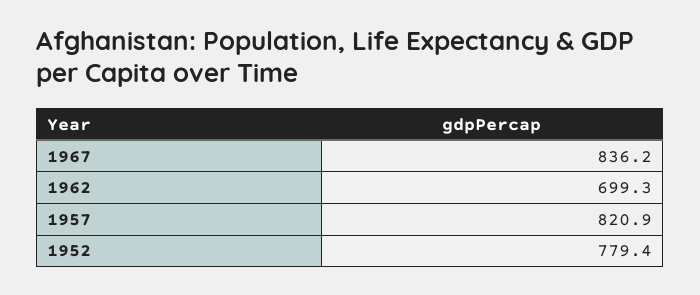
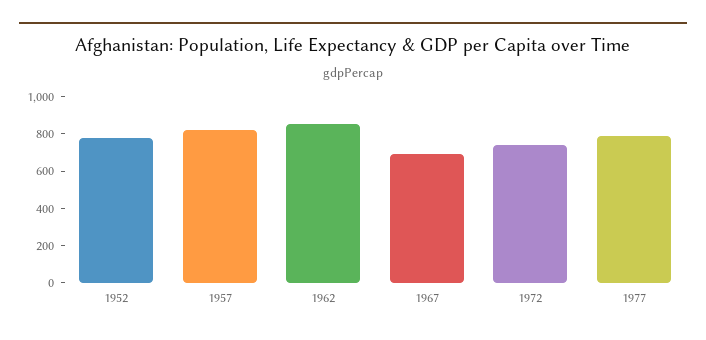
1967: 836.2 -> 700
1962: 699.3 -> 850
1972: none -> 750
1977: none -> 800

